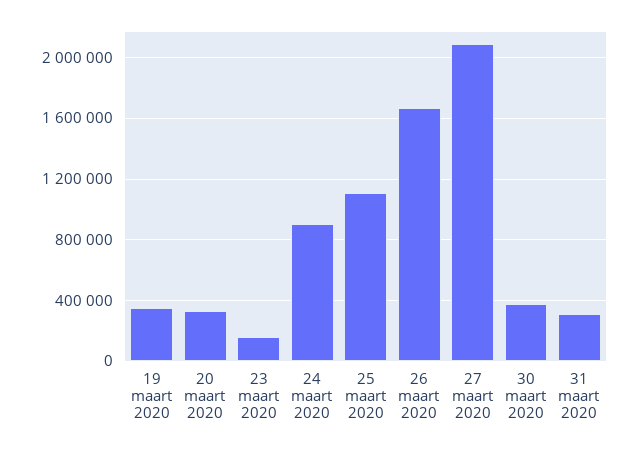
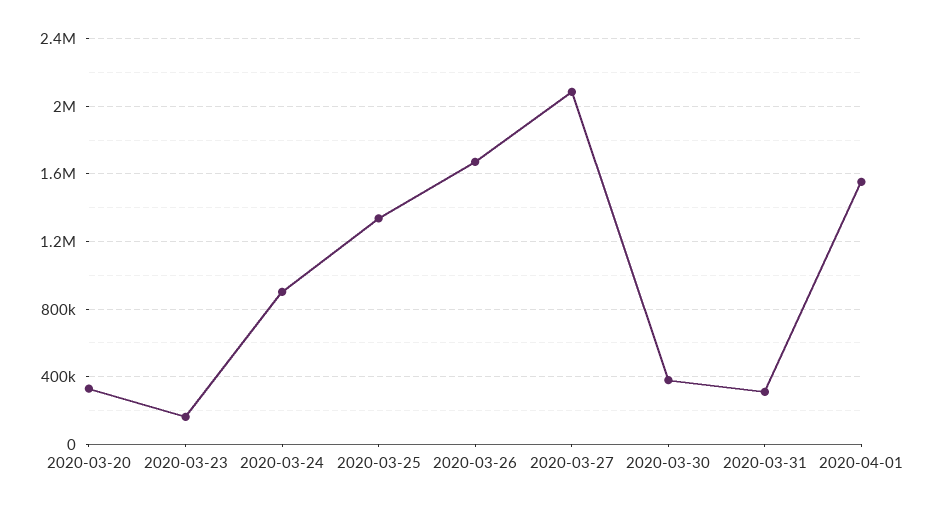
19 maart 2020: 350000 -> none
25 maart 2020: 1100000 -> 1350000
2020-04-01: none -> 1550000

